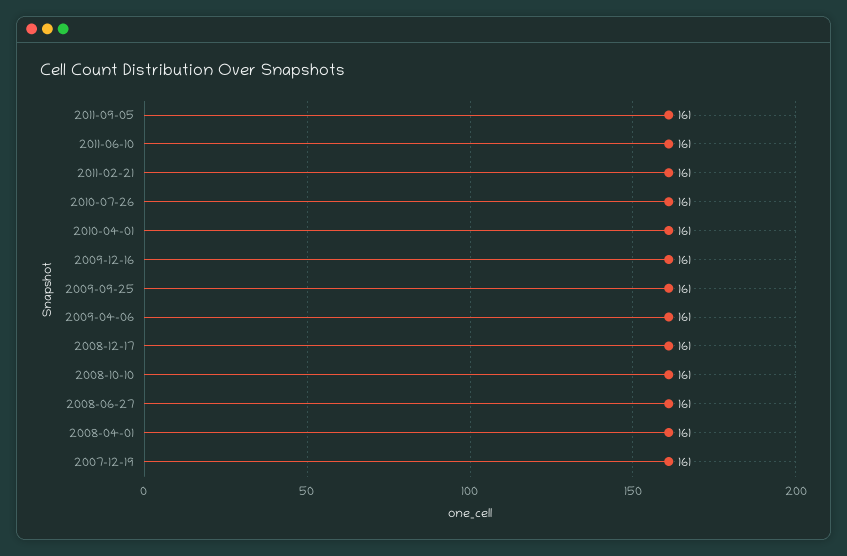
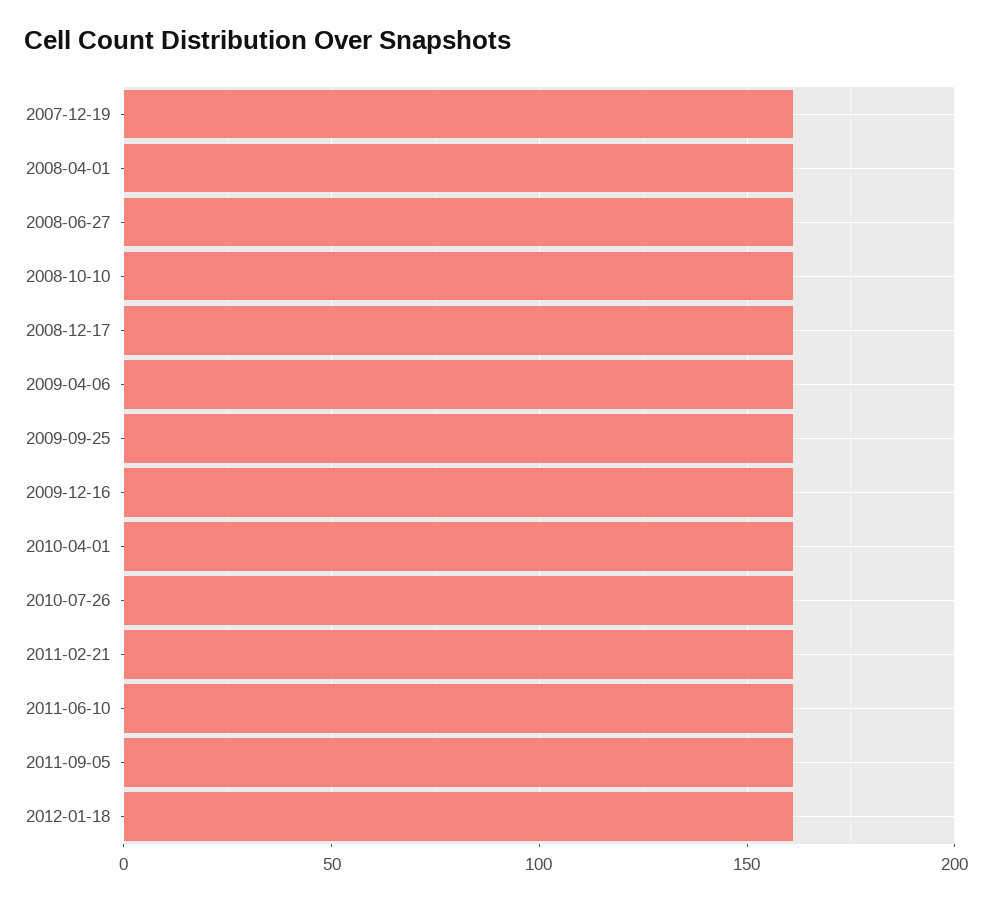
2012-01-18: none -> 160

